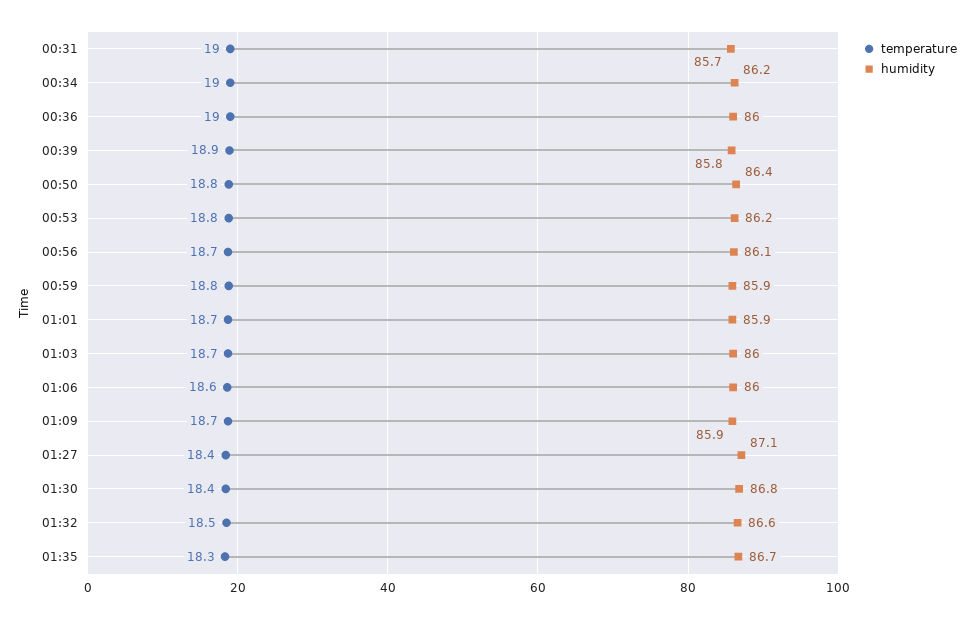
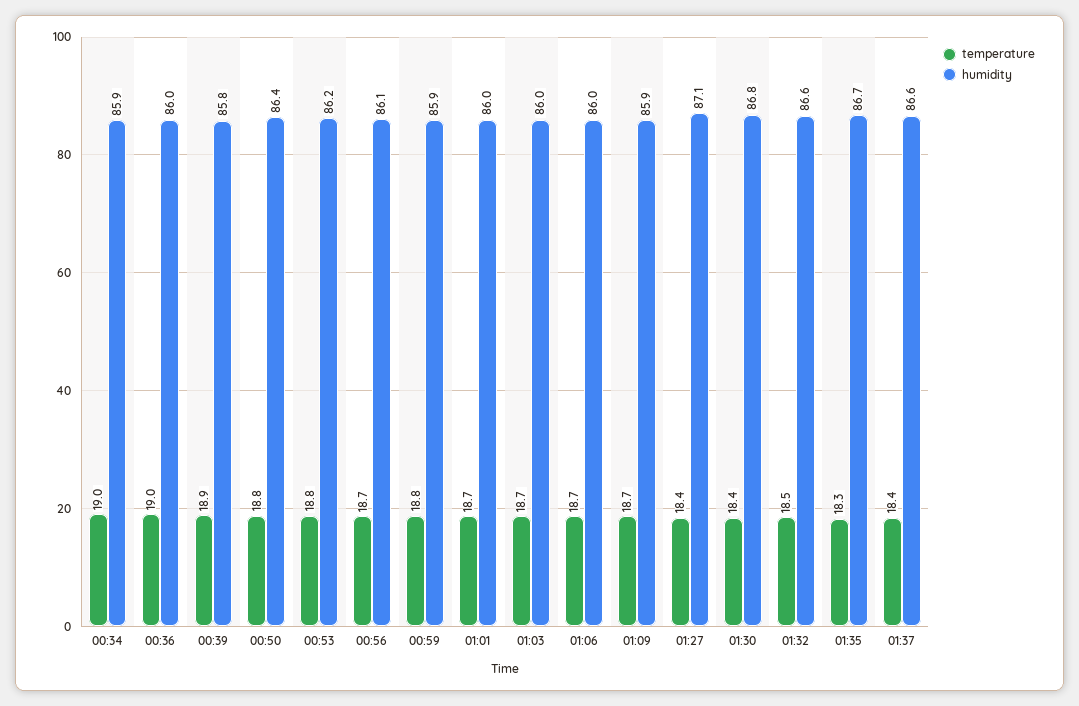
temperature, 00:31: 19 -> none
humidity, 00:31: 85.7 -> none
humidity, 00:34: 86.2 -> 85.9
humidity, 01:01: 85.9 -> 86
temperature, 01:06: 18.6 -> 18.7
temperature, 01:37: none -> 18.4
humidity, 01:37: none -> 86.6

